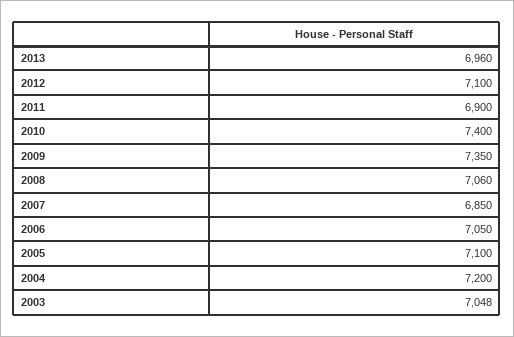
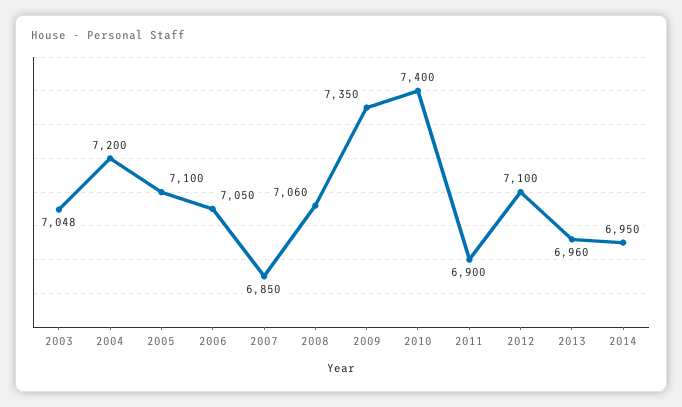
2014: none -> 6950

